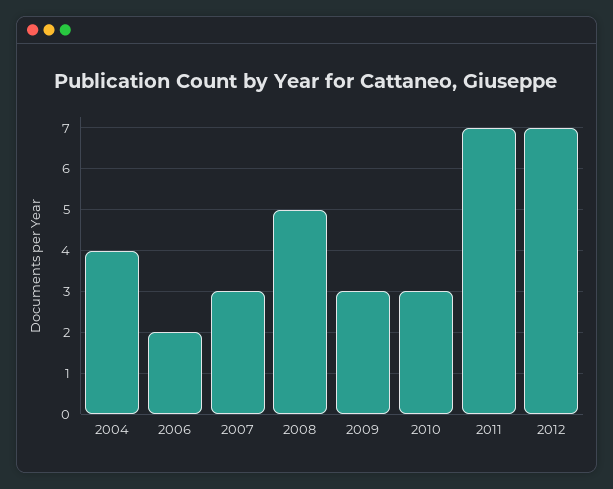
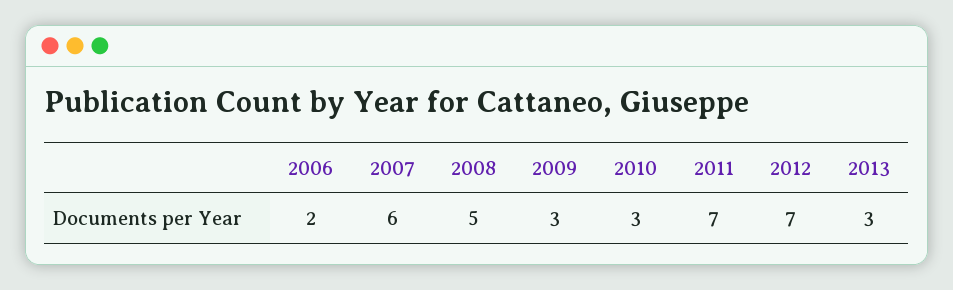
2004: 4 -> none
2007: 3 -> 6
2013: none -> 3

